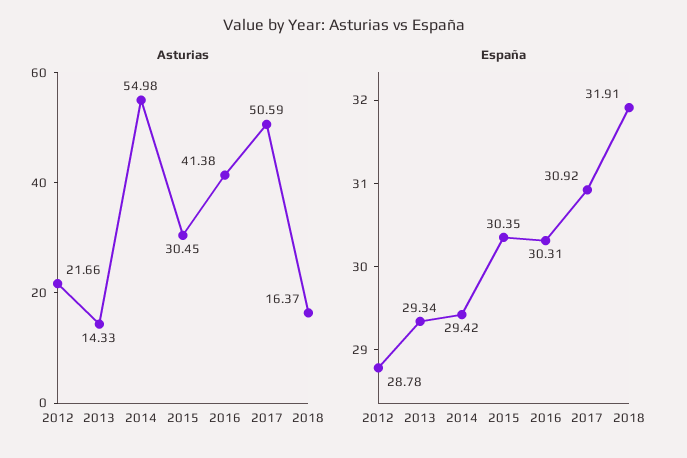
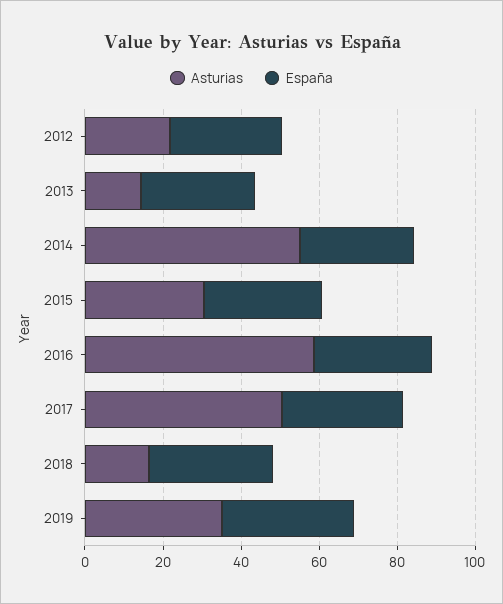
Asturias, 2016: 41.38 -> 60
Asturias, 2019: none -> 35
España, 2019: none -> 35

